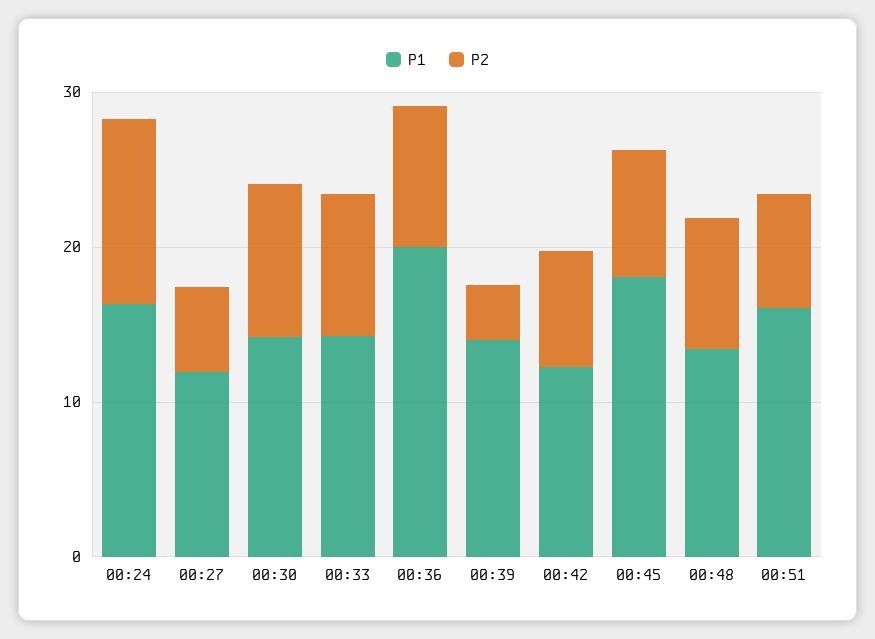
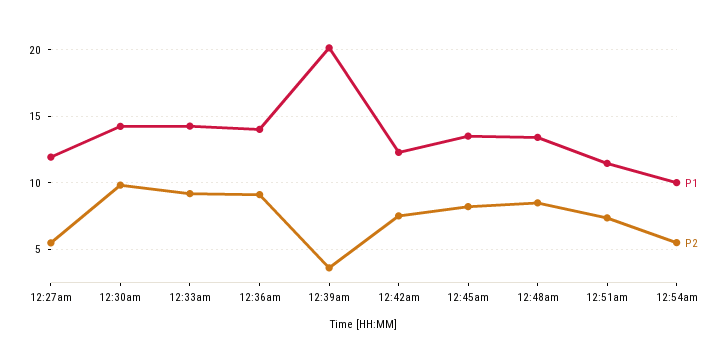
P1, 00:24: 16 -> none
P2, 00:24: 12 -> none
P1, 00:36: 20 -> 14
P1, 00:39: 14 -> 20
P1, 00:45: 18 -> 13.5
P1, 00:51: 16 -> 11.5
P1, 12:54am: none -> 10
P2, 12:54am: none -> 5.5

